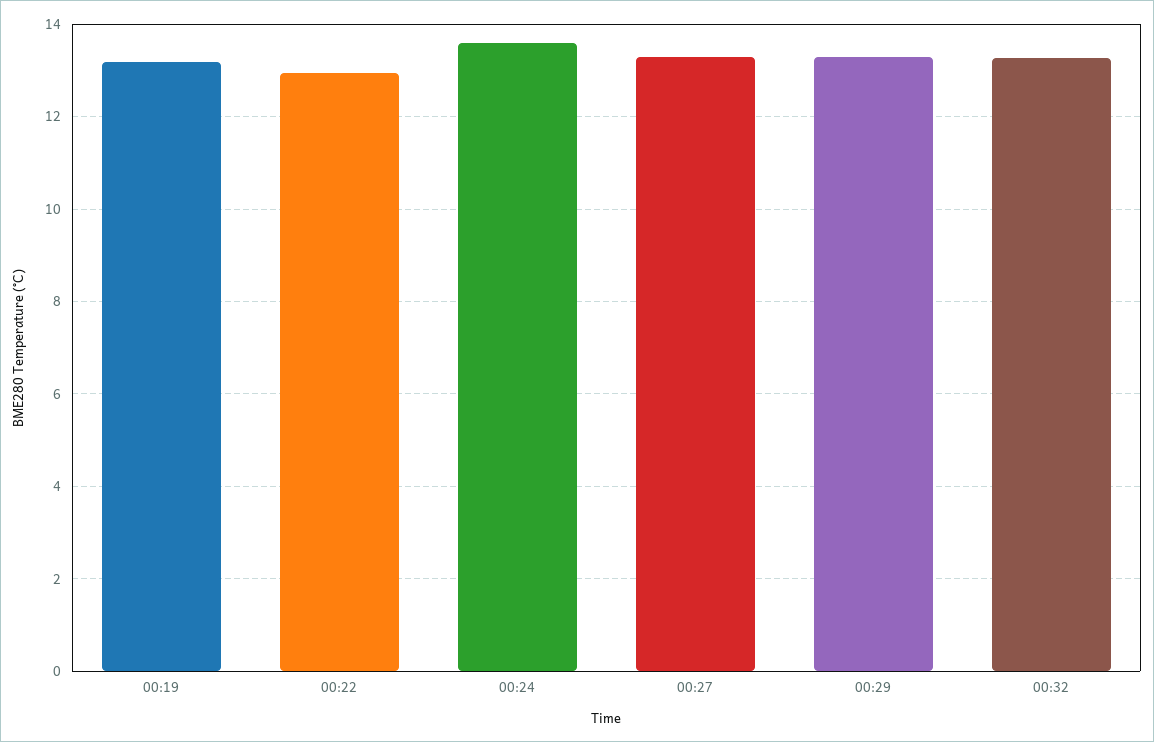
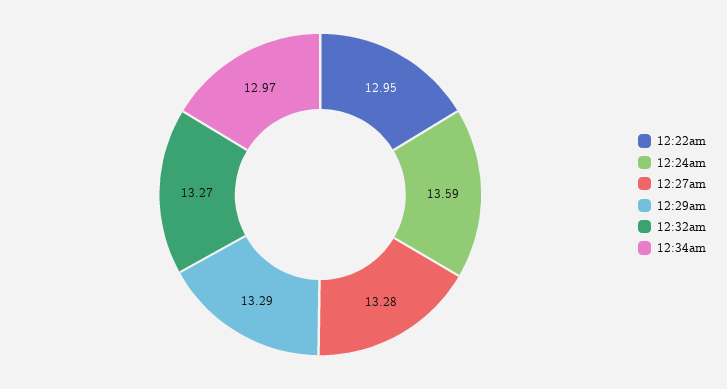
00:19: 13.2 -> none
12:34am: none -> 12.97

